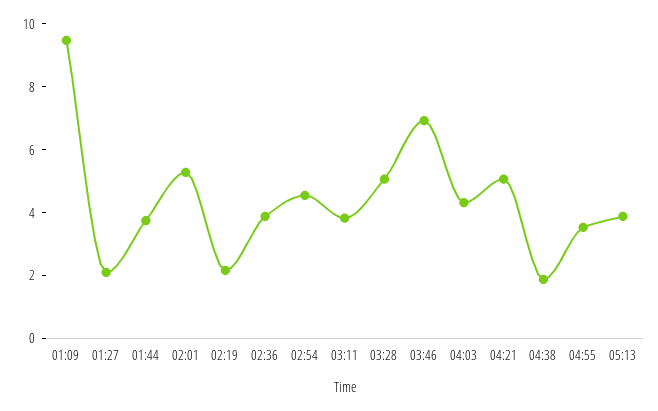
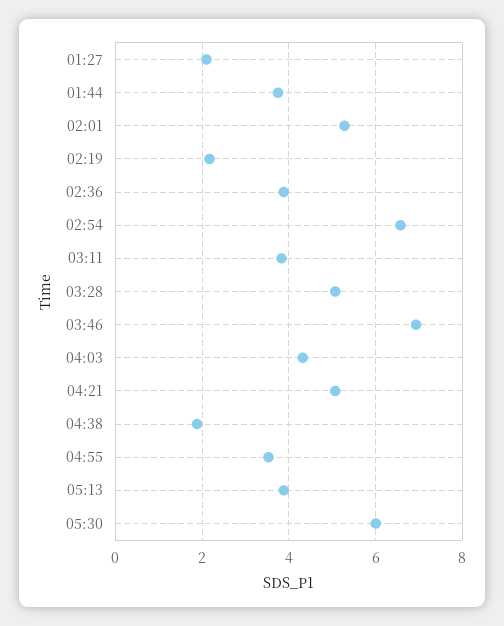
01:09: 9.5 -> none
02:54: 4.5 -> 6.6
05:30: none -> 6

